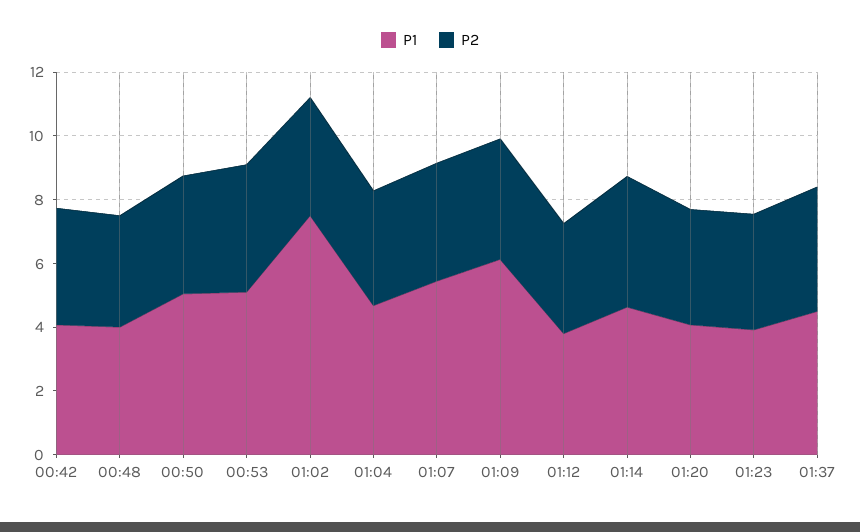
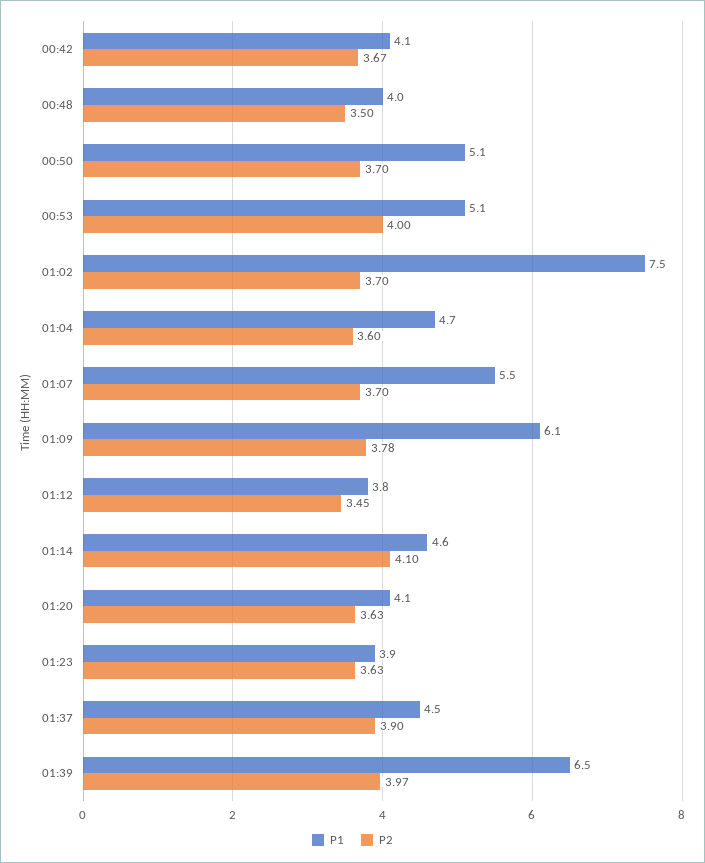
P1, 01:39: none -> 6.5
P2, 01:39: none -> 3.97

